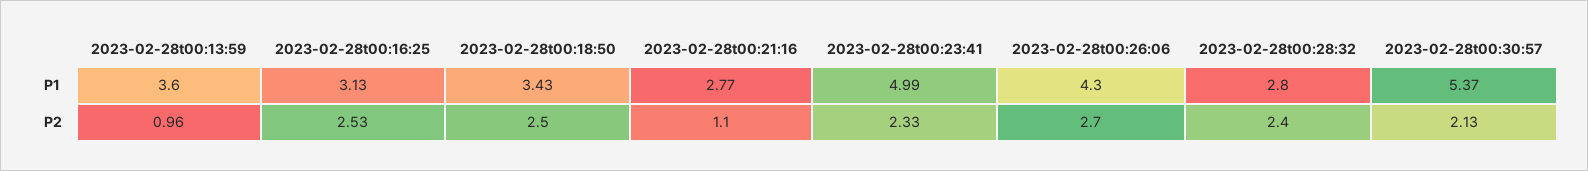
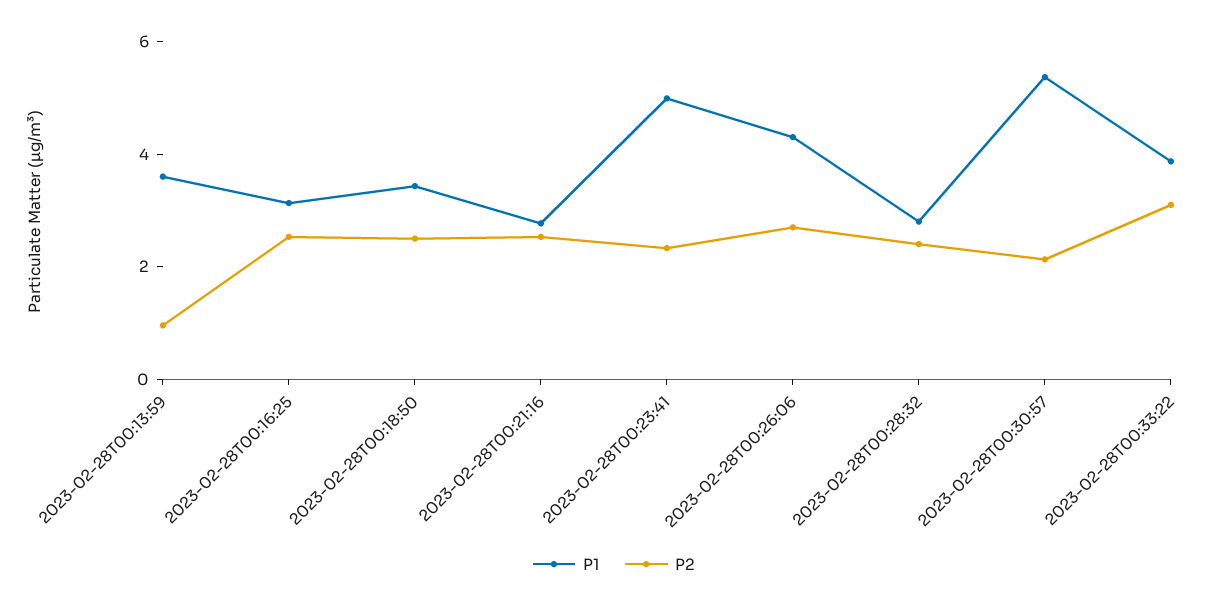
P2, 2023-02-28t00:21:16: 1.1 -> 2.5
P1, 2023-02-28T00:33:22: none -> 4
P2, 2023-02-28T00:33:22: none -> 3

